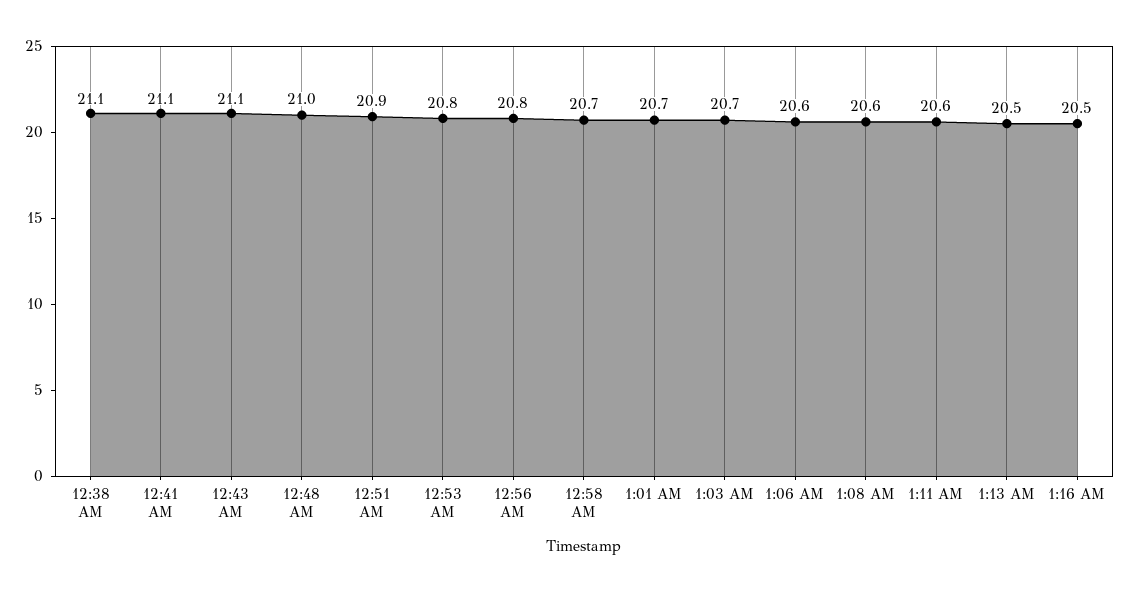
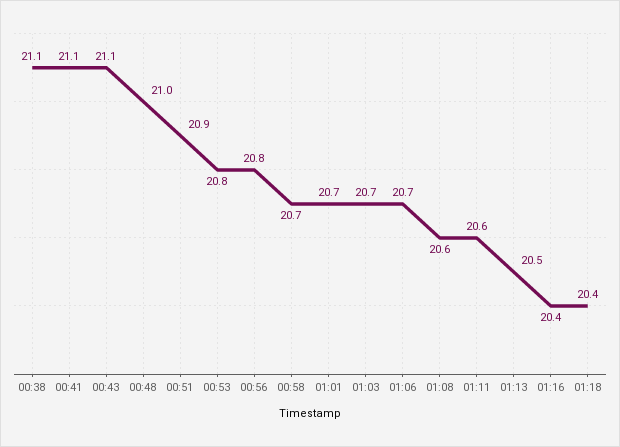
1:06 AM: 20.6 -> 20.7
1:16 AM: 20.5 -> 20.4
01:18: none -> 20.4

